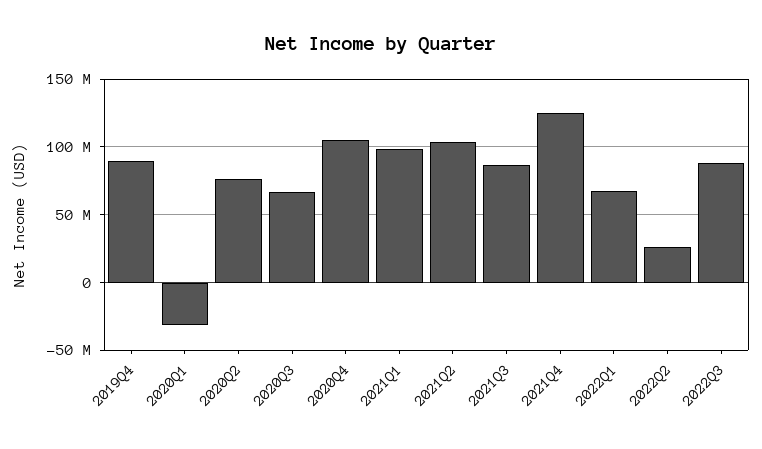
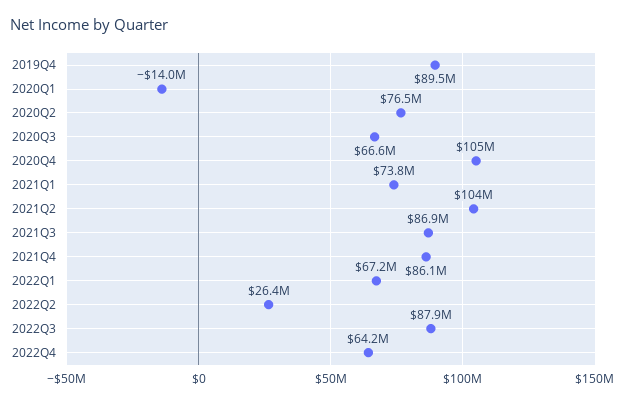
2020Q1: -30000000 -> -14000000
2021Q1: 100000000 -> 73800000
2021Q4: 125000000 -> 86100000
2022Q4: none -> 64200000

